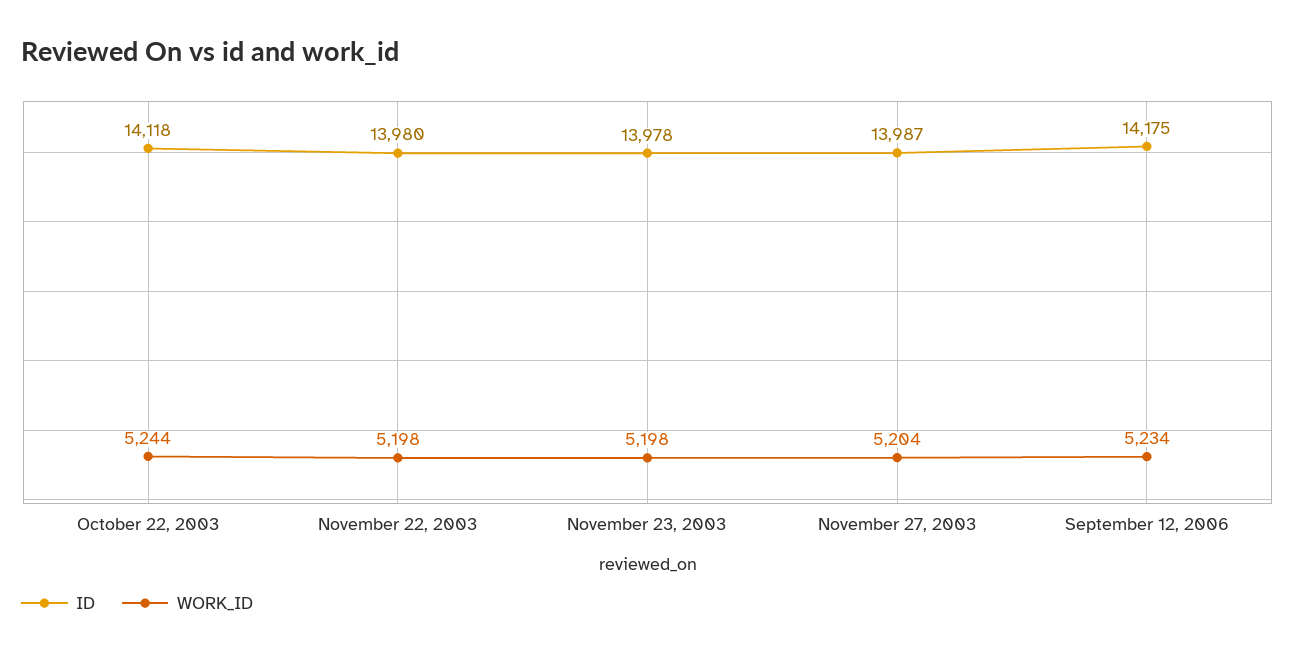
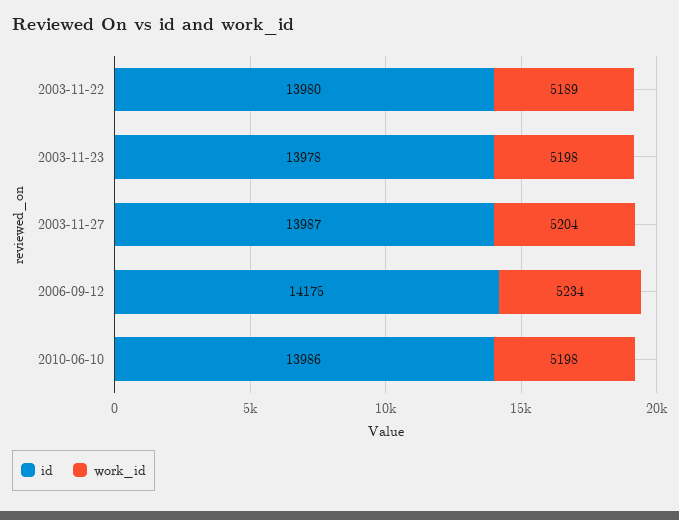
ID, October 22, 2003: 14118 -> none
WORK_ID, October 22, 2003: 5244 -> none
WORK_ID, November 22, 2003: 5198 -> 5189
ID, 2010-06-10: none -> 13986
WORK_ID, 2010-06-10: none -> 5198

